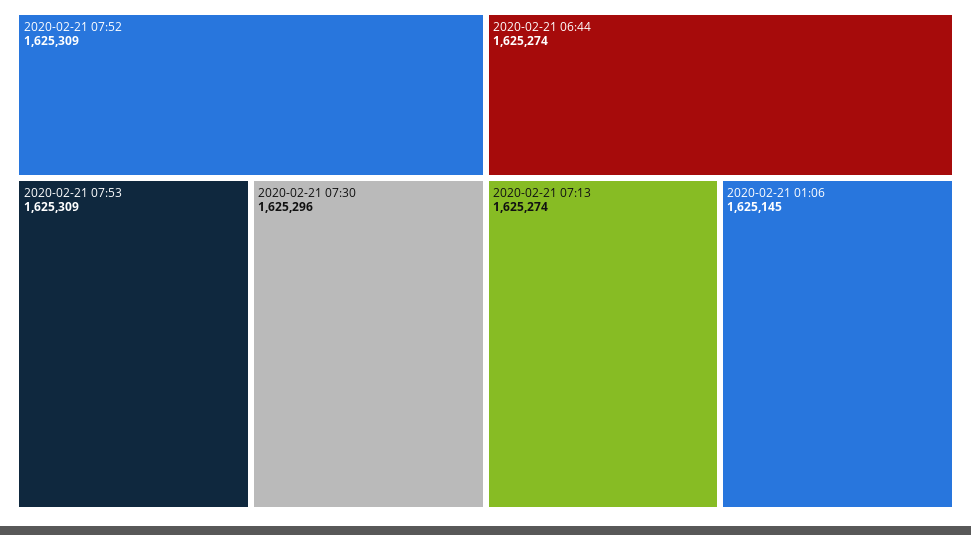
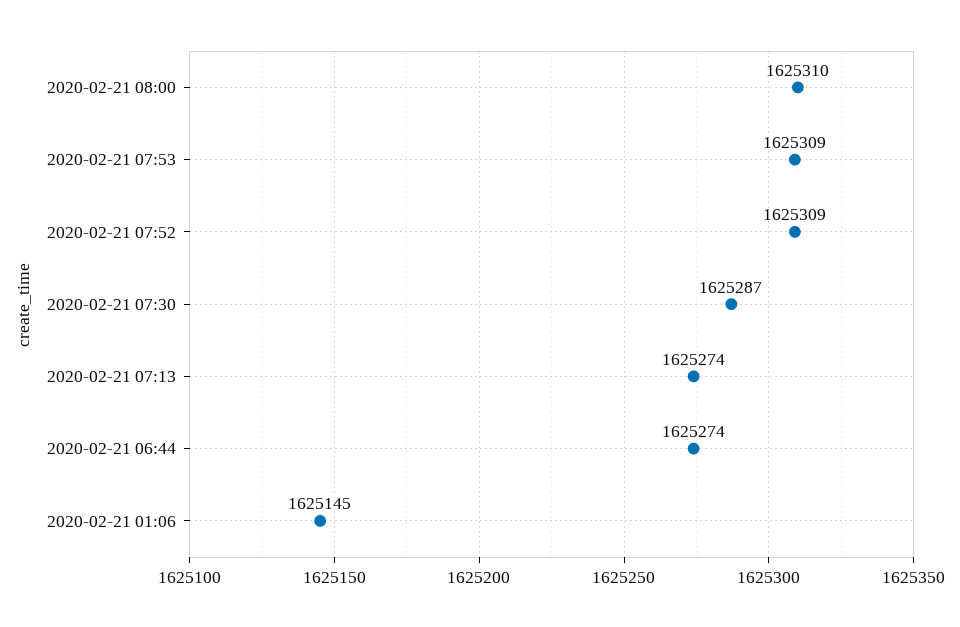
2020-02-21 07:30: 1625296 -> 1625287
2020-02-21 08:00: none -> 1625310

